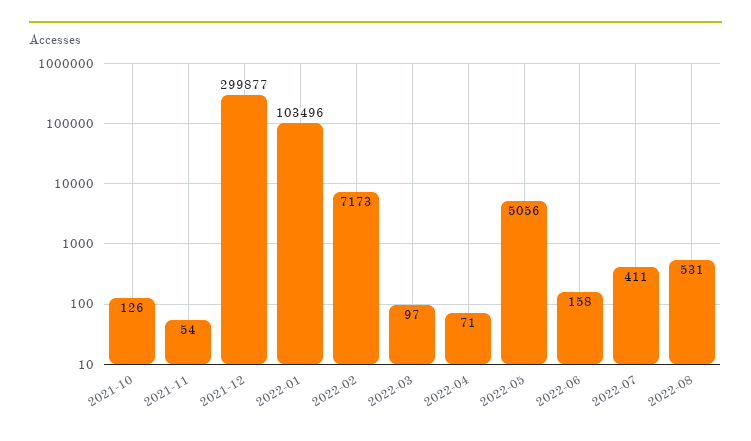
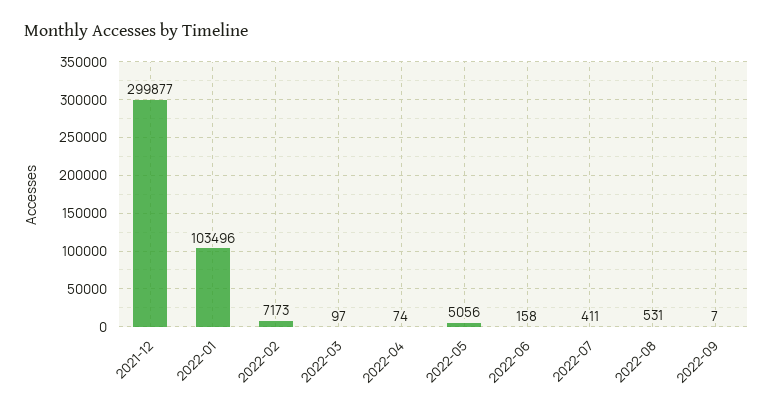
2021-10: 126 -> none
2021-11: 54 -> none
2022-04: 71 -> 74
2022-09: none -> 7

